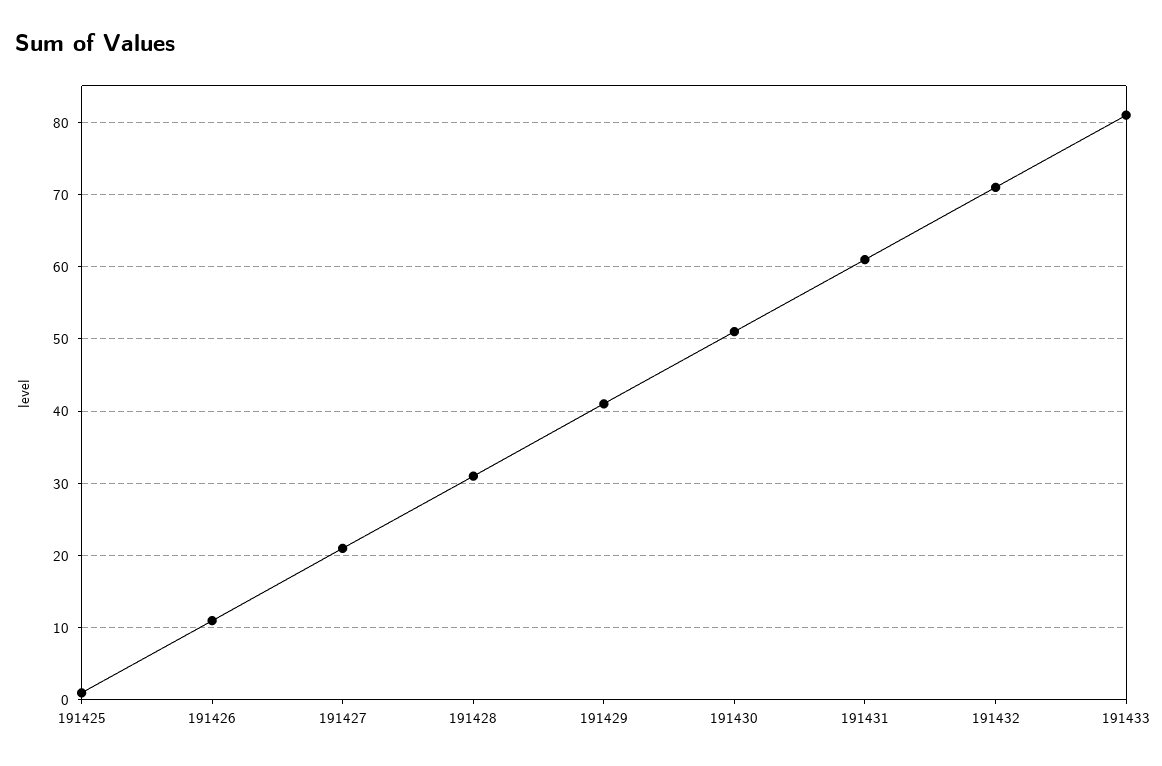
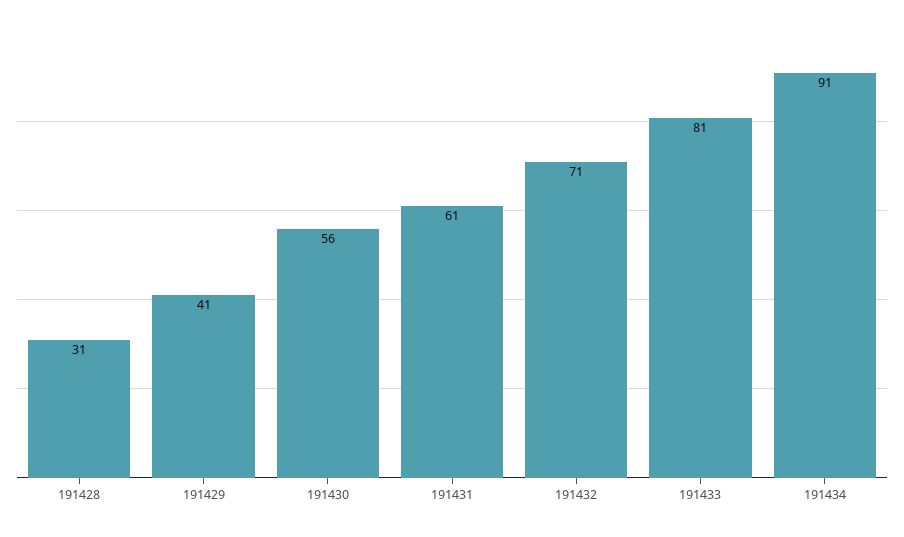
191425: 1 -> none
191426: 11 -> none
191427: 21 -> none
191430: 51 -> 56
191434: none -> 91

